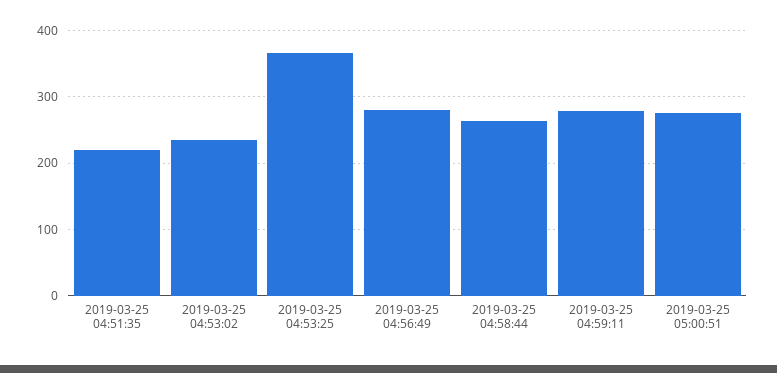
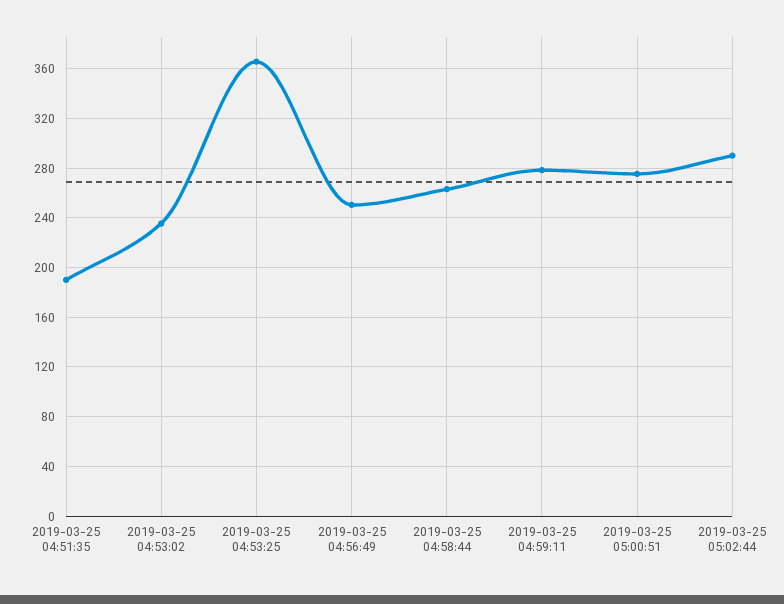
2019-03-25 04:51:35: 220 -> 190
2019-03-25 04:56:49: 280 -> 250
2019-03-25 05:02:44: none -> 290

